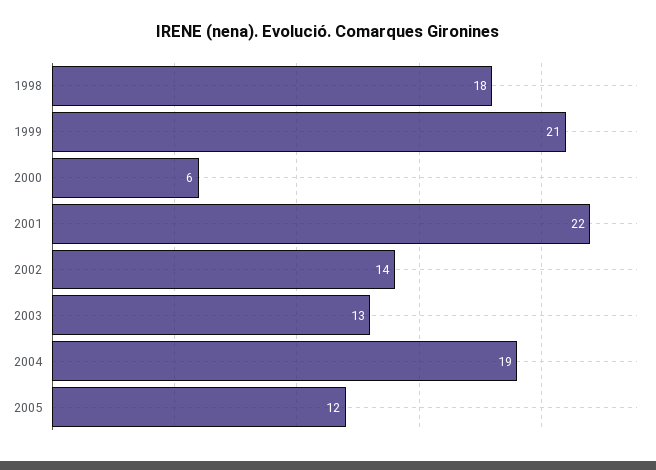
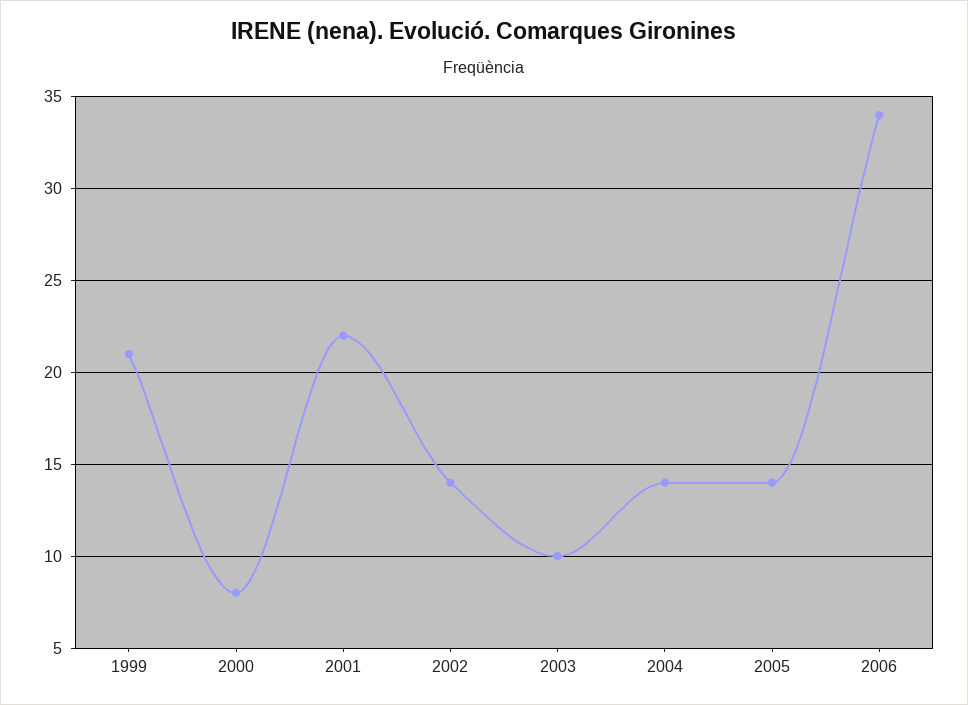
1998: 18 -> none
2000: 6 -> 8
2003: 13 -> 10
2004: 19 -> 14
2005: 12 -> 14
2006: none -> 34

